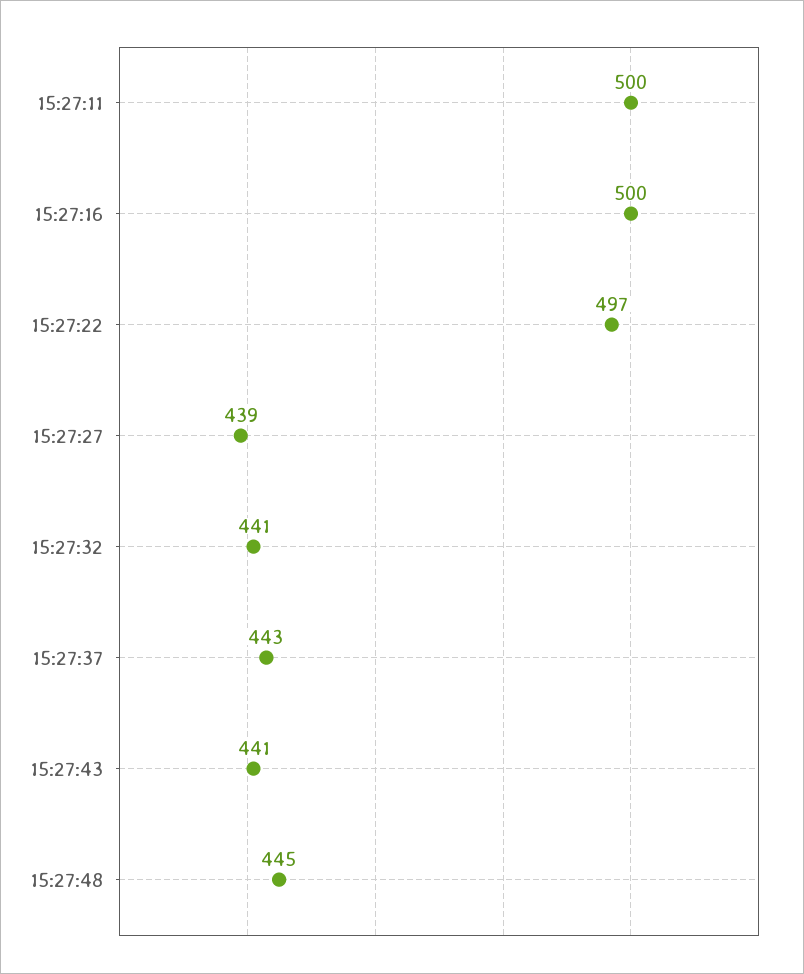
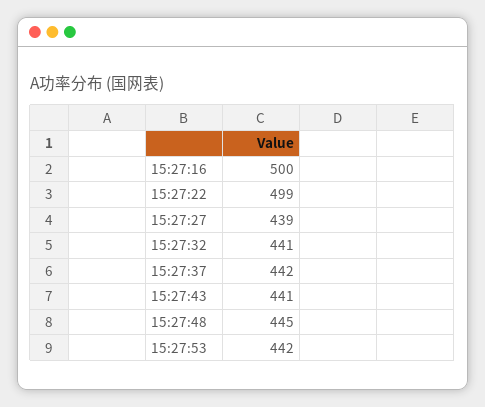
15:27:11: 500 -> none
15:27:22: 497 -> 499
15:27:37: 443 -> 442
15:27:53: none -> 442

